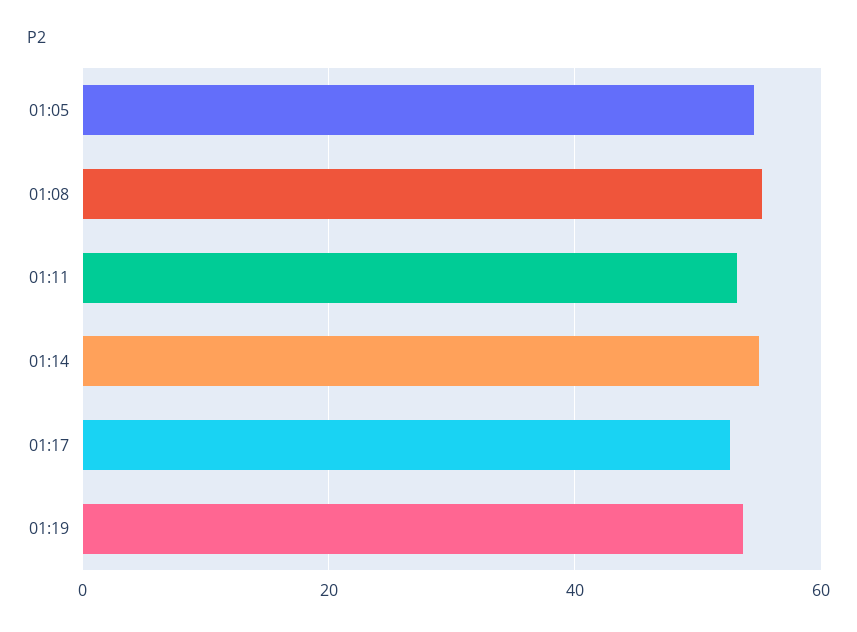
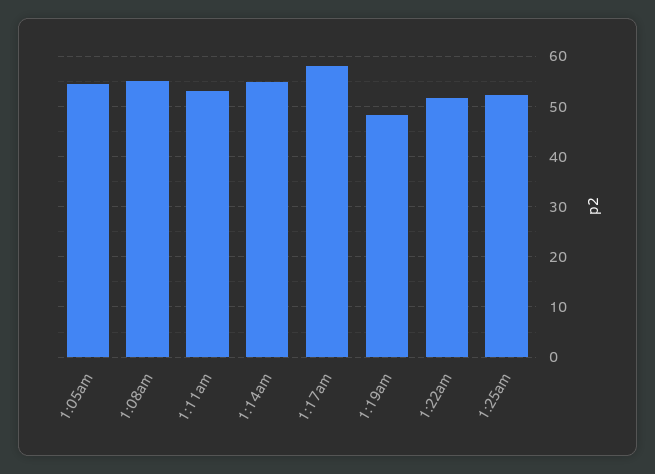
01:17: 52 -> 58
01:19: 54 -> 48
1:22am: none -> 52
1:25am: none -> 52

